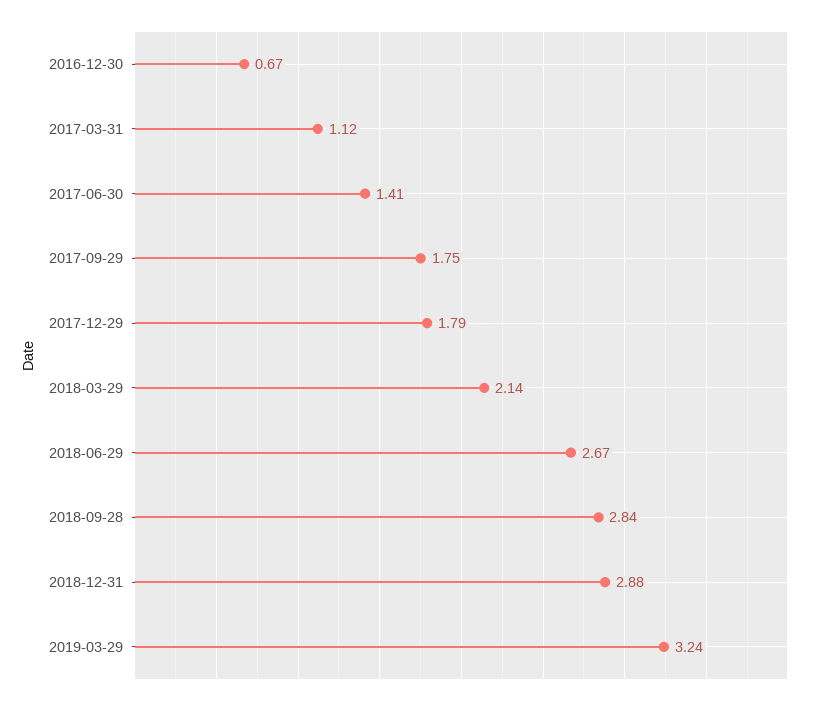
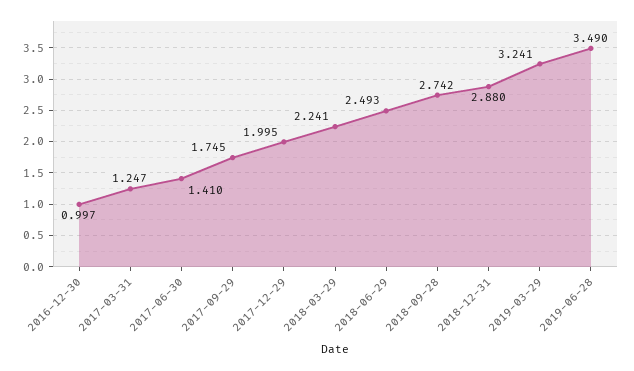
2016-12-30: 0.67 -> 0.997
2017-03-31: 1.12 -> 1.247
2017-12-29: 1.79 -> 1.995
2018-03-29: 2.14 -> 2.241
2018-06-29: 2.67 -> 2.493
2018-09-28: 2.84 -> 2.742
2019-06-28: none -> 3.49

